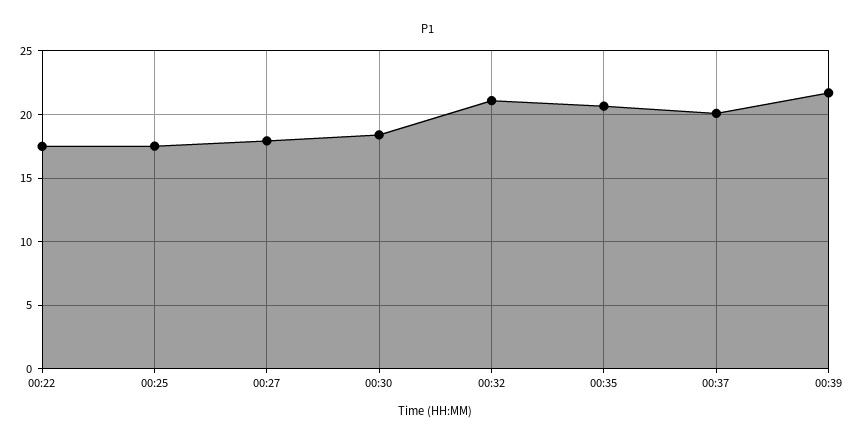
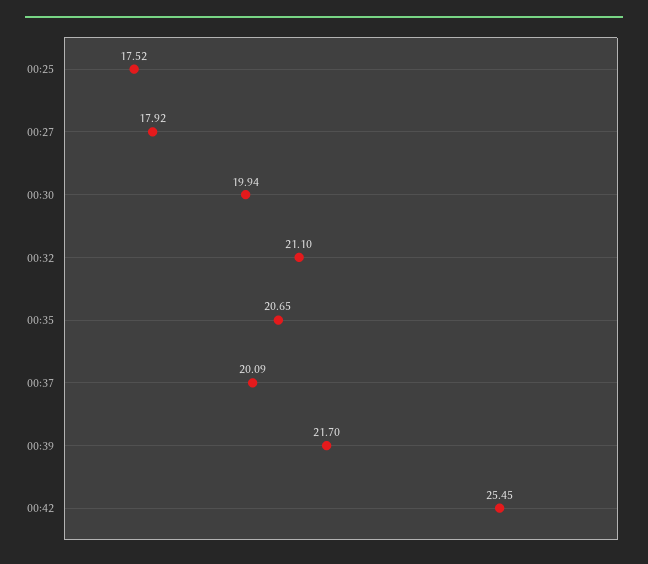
00:22: 17.5 -> none
00:30: 18.5 -> 19.94
00:42: none -> 25.45

